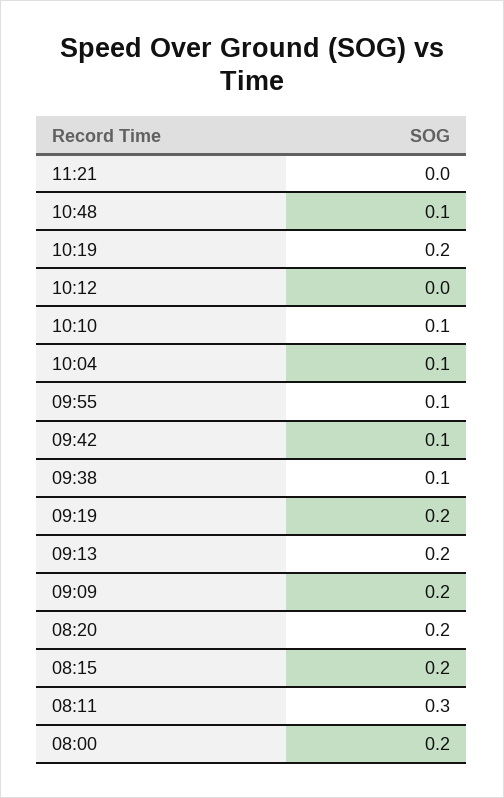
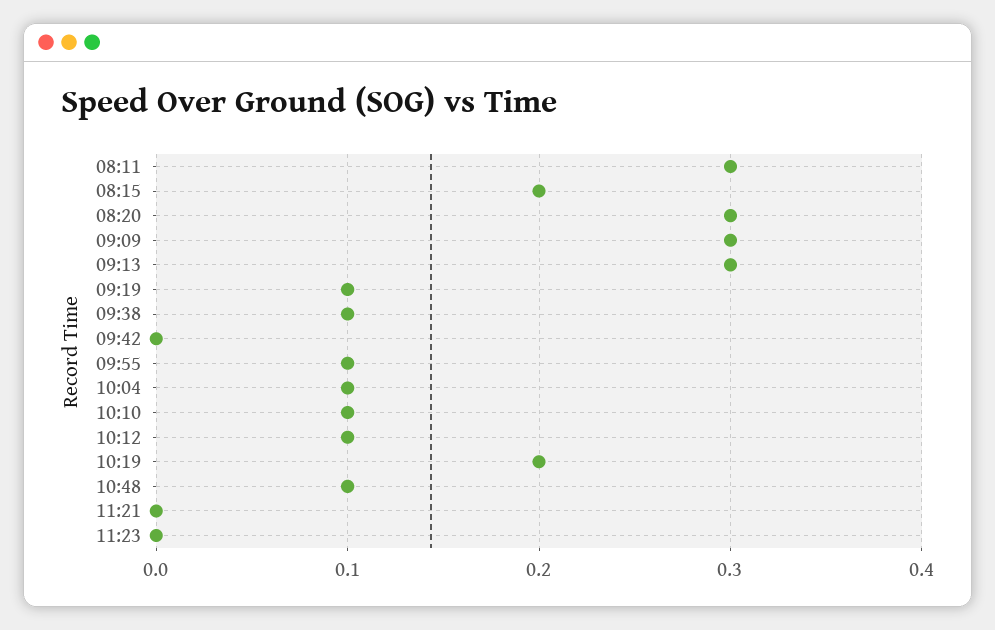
10:12: 0 -> 0.1
09:42: 0.1 -> 0
09:19: 0.2 -> 0.1
09:13: 0.2 -> 0.3
09:09: 0.2 -> 0.3
08:20: 0.2 -> 0.3
08:00: 0.2 -> none
11:23: none -> 0

